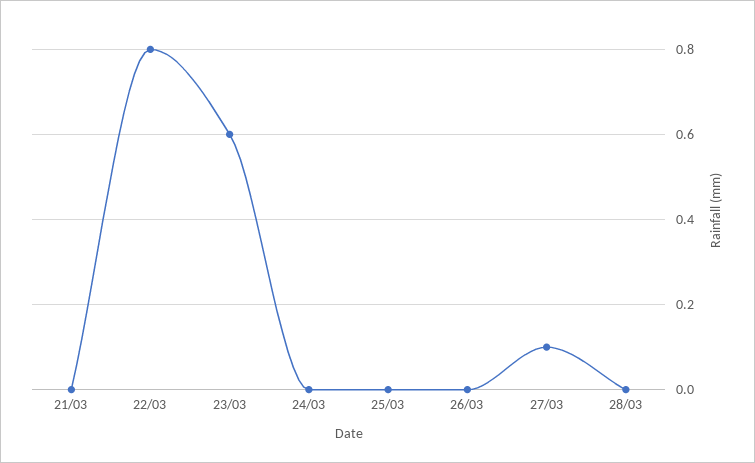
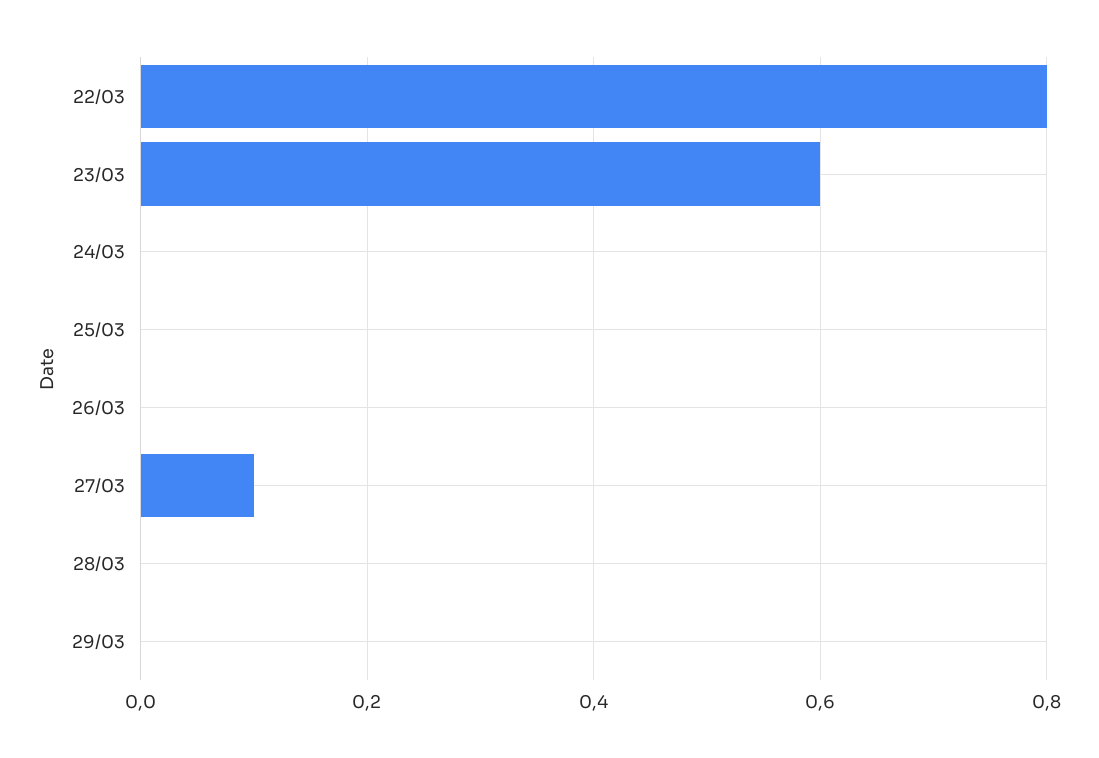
21/03: 0 -> none
29/03: none -> 0

